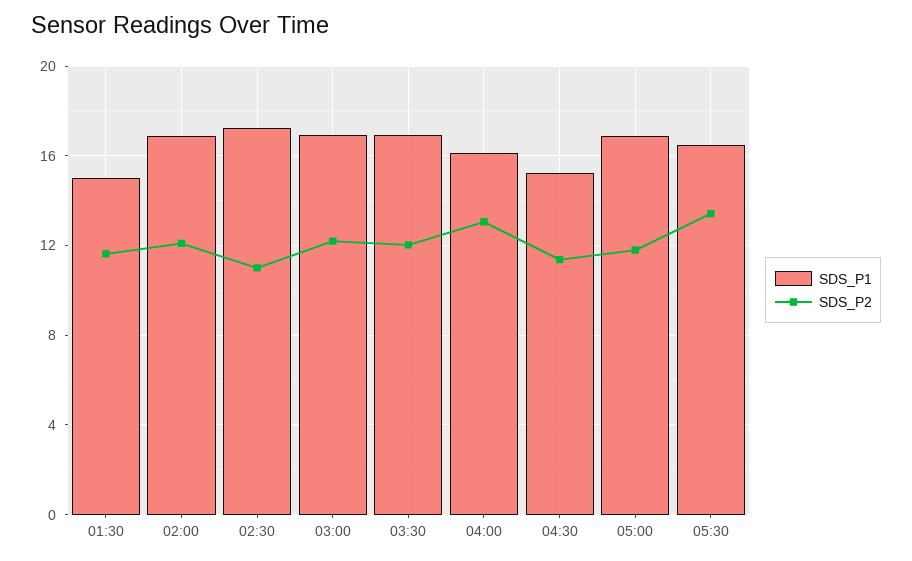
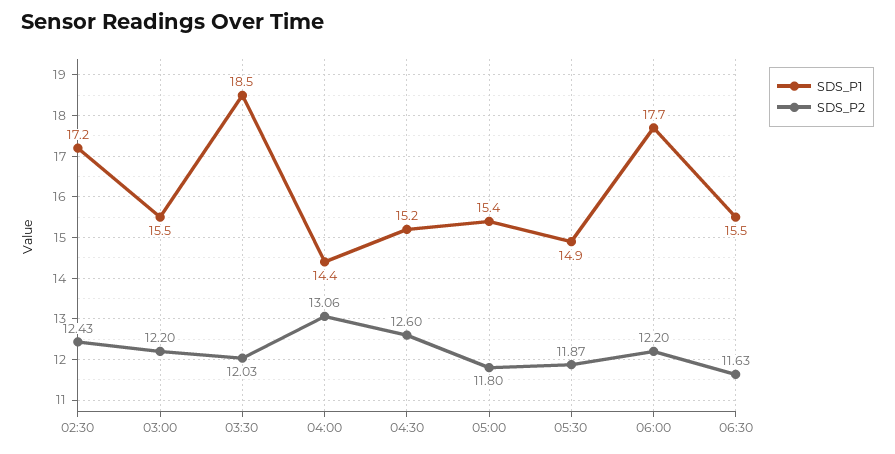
SDS_P1, 01:30: 15 -> none
SDS_P2, 01:30: 11.5 -> none
SDS_P1, 02:00: 17 -> none
SDS_P2, 02:00: 12 -> none
SDS_P2, 02:30: 11 -> 12.43
SDS_P1, 03:00: 17 -> 15.5
SDS_P1, 03:30: 17 -> 18.5
SDS_P1, 04:00: 16 -> 14.4
SDS_P2, 04:30: 11.5 -> 12.6
SDS_P1, 05:00: 17 -> 15.4
SDS_P1, 05:30: 16.5 -> 14.9
SDS_P2, 05:30: 13.5 -> 11.87
SDS_P1, 06:00: none -> 17.7
SDS_P2, 06:00: none -> 12.2
SDS_P1, 06:30: none -> 15.5
SDS_P2, 06:30: none -> 11.63

